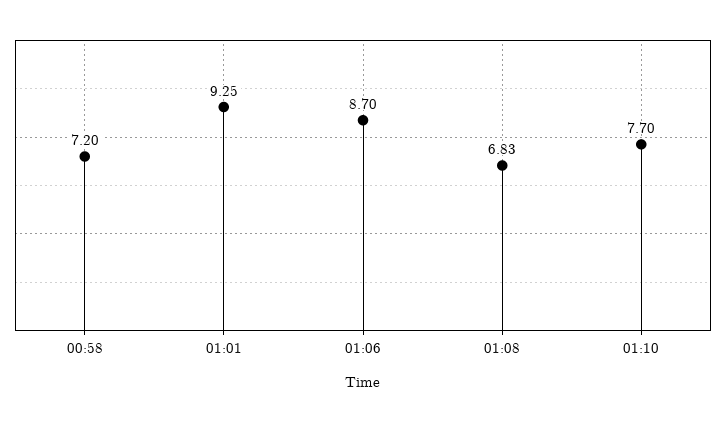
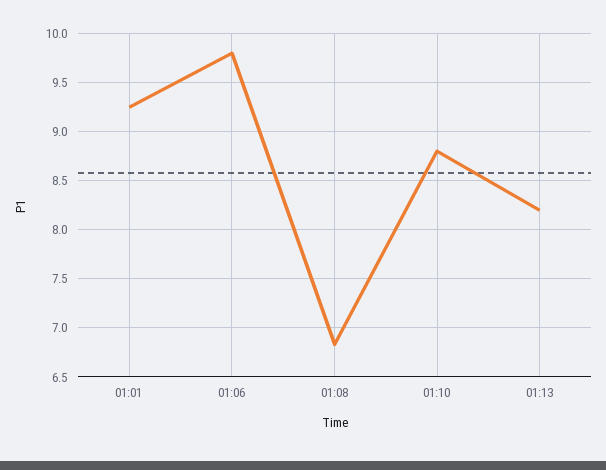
00:58: 7.2 -> none
01:06: 8.7 -> 9.8
01:10: 7.7 -> 8.8
01:13: none -> 8.2

